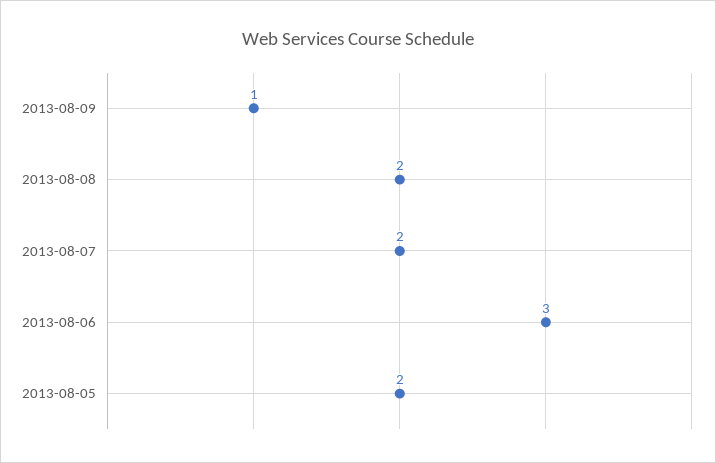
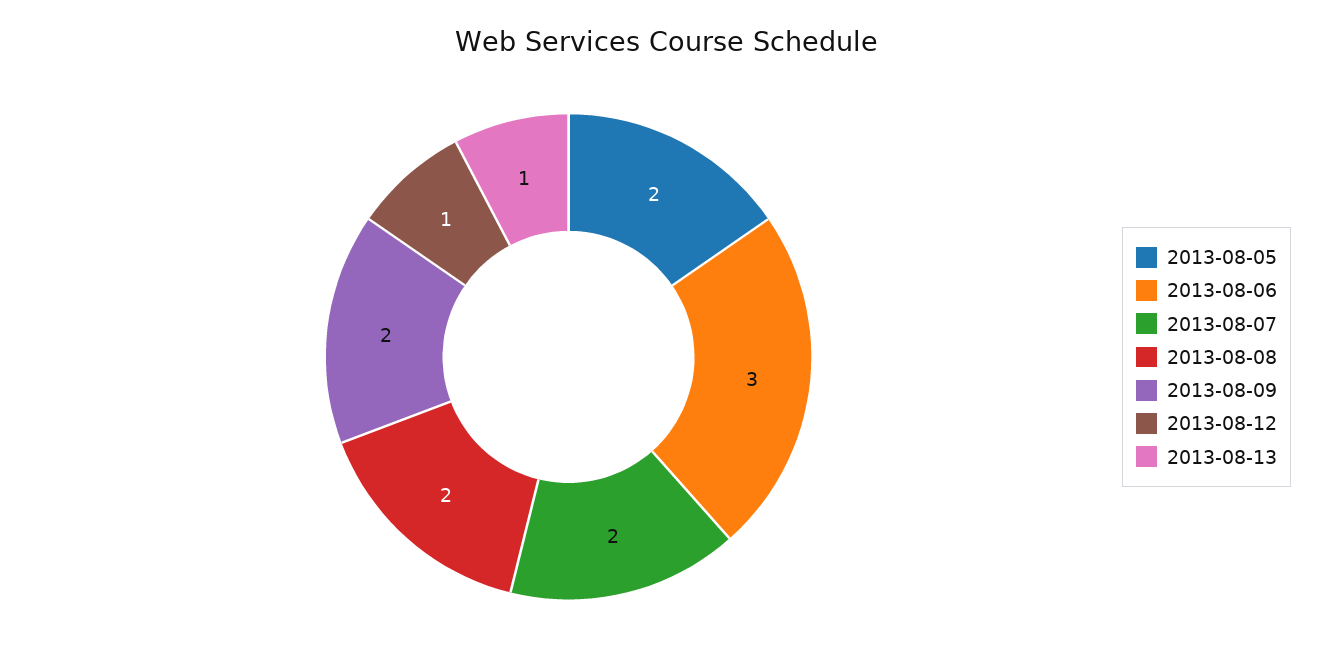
2013-08-09: 1 -> 2
2013-08-12: none -> 1
2013-08-13: none -> 1

